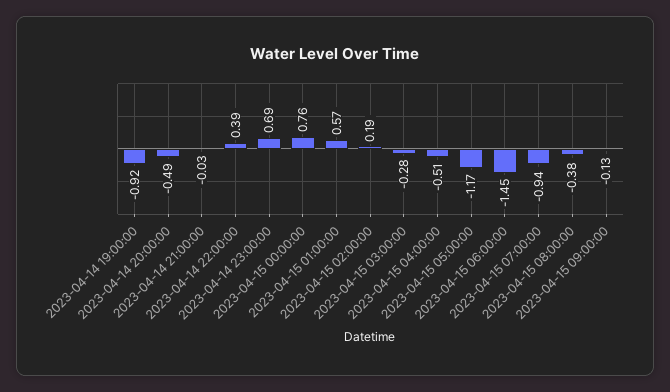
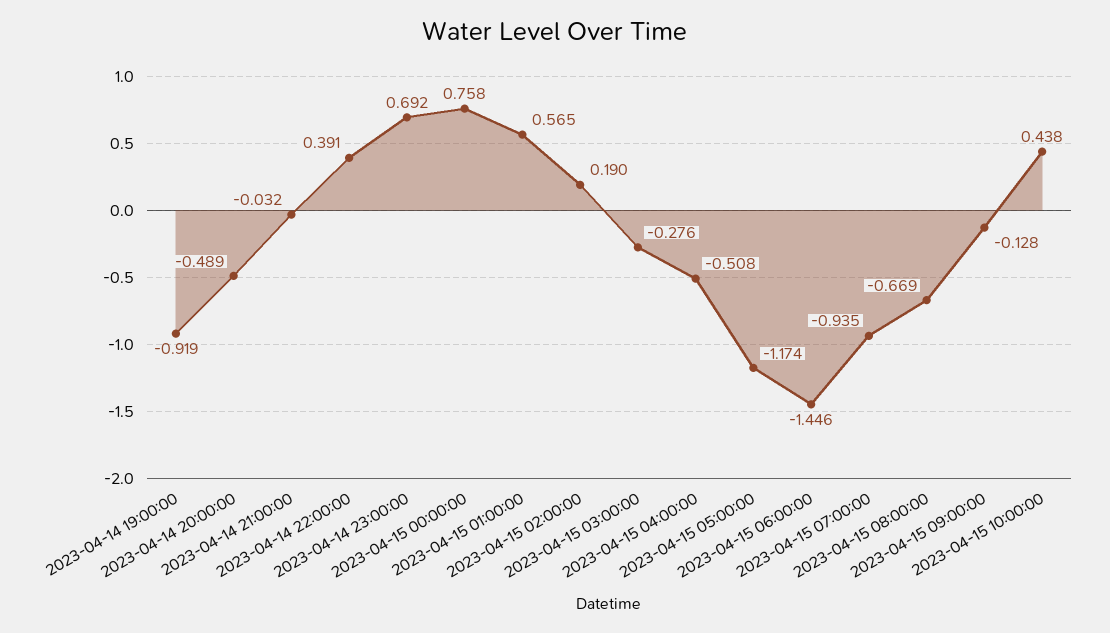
2023-04-15 08:00:00: -0.38 -> -0.669
2023-04-15 10:00:00: none -> 0.438

